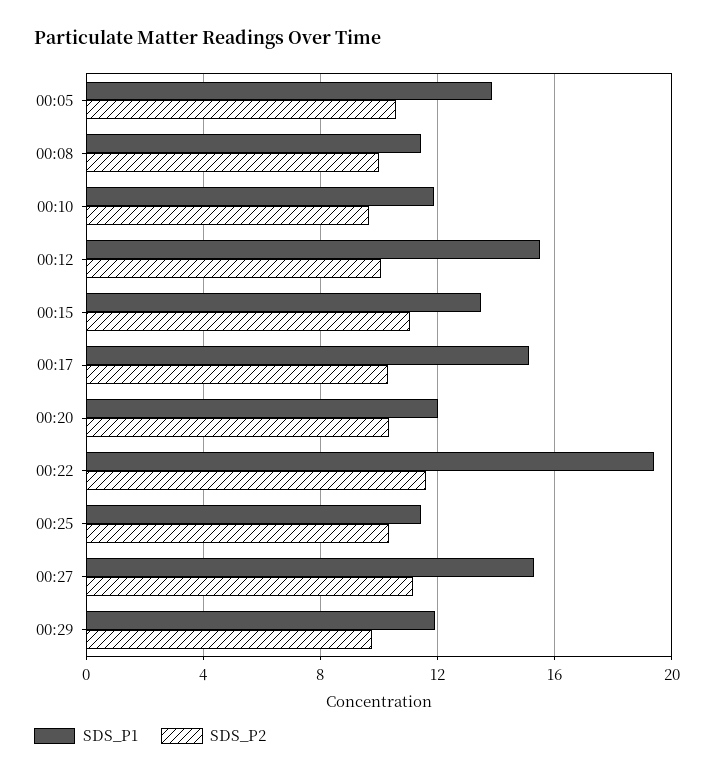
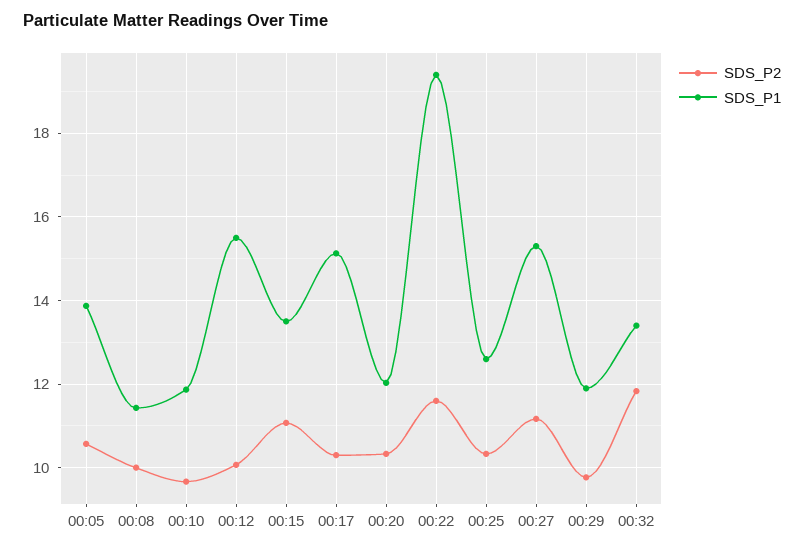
SDS_P1, 00:25: 11.5 -> 12.6
SDS_P2, 00:32: none -> 11.8
SDS_P1, 00:32: none -> 13.4

